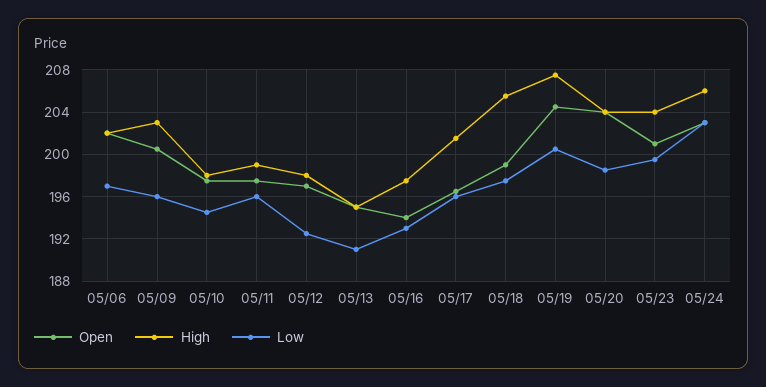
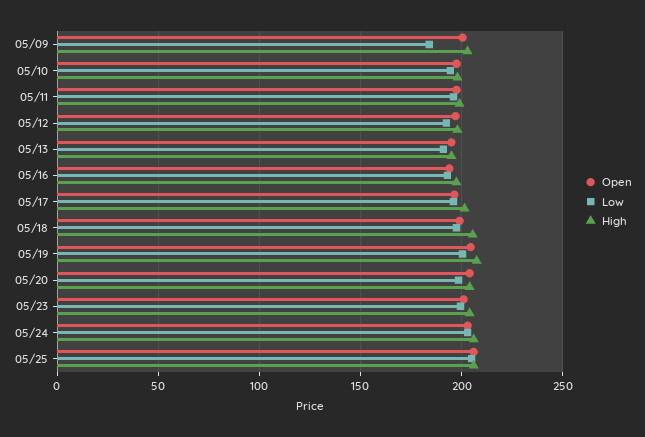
Open, 05/06: 202 -> none
High, 05/06: 202 -> none
Low, 05/06: 197 -> none
Low, 05/09: 196 -> 185
Open, 05/25: none -> 205
Low, 05/25: none -> 205
High, 05/25: none -> 205

